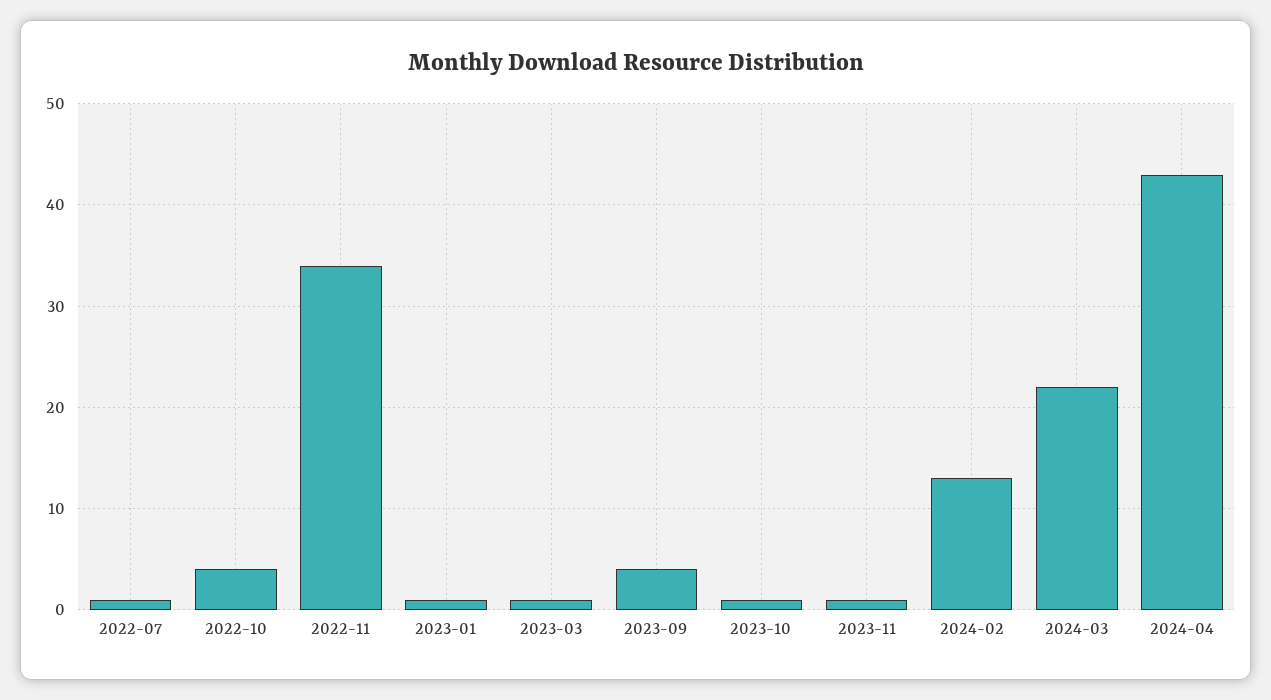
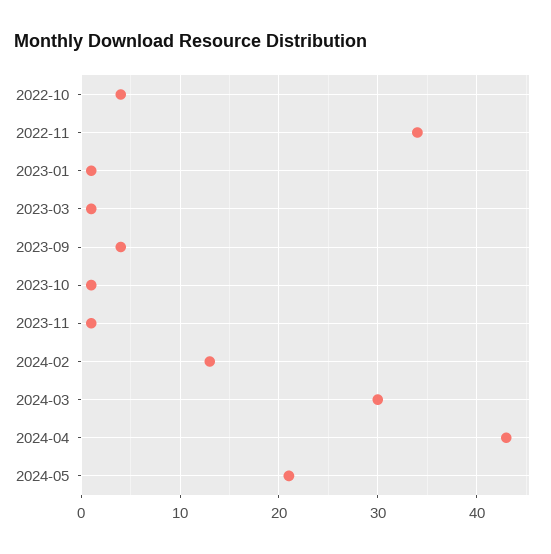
2022-07: 1 -> none
2024-03: 22 -> 30
2024-05: none -> 21

